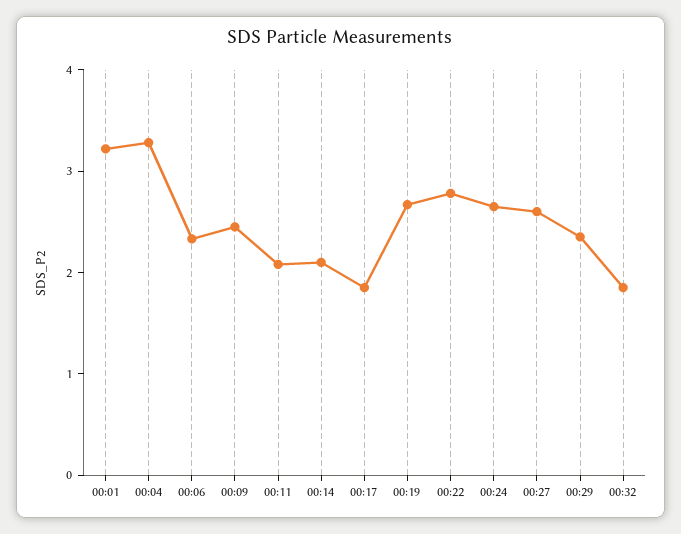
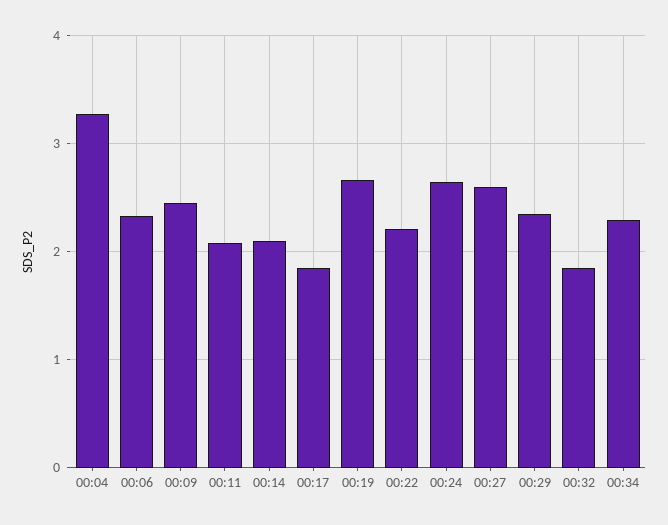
00:01: 3.2 -> none
00:22: 2.8 -> 2.2
00:34: none -> 2.3

